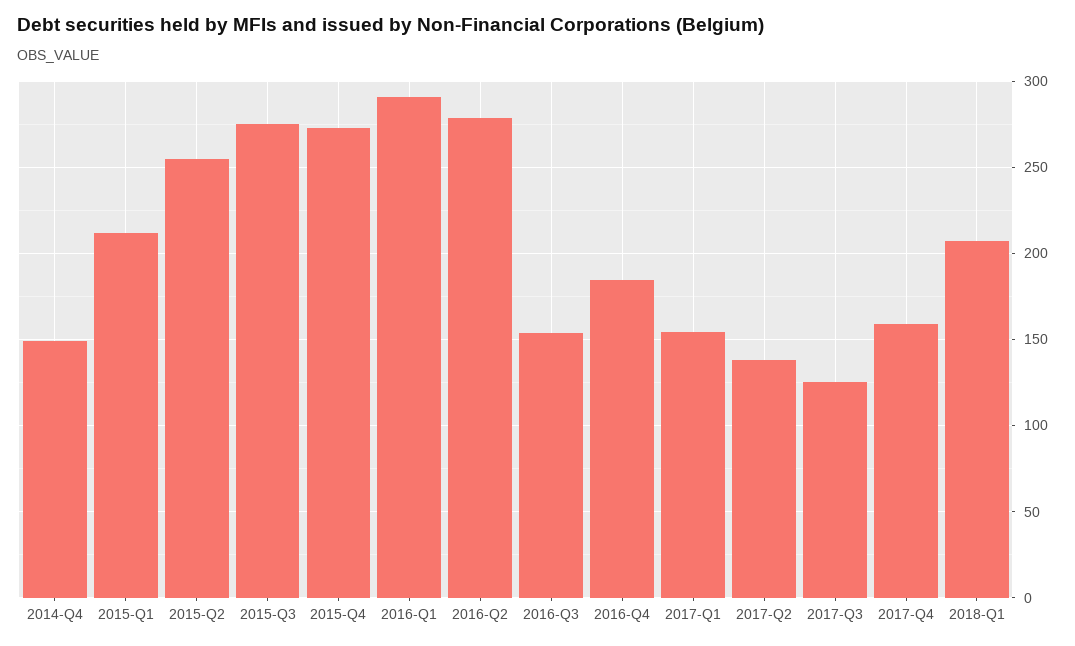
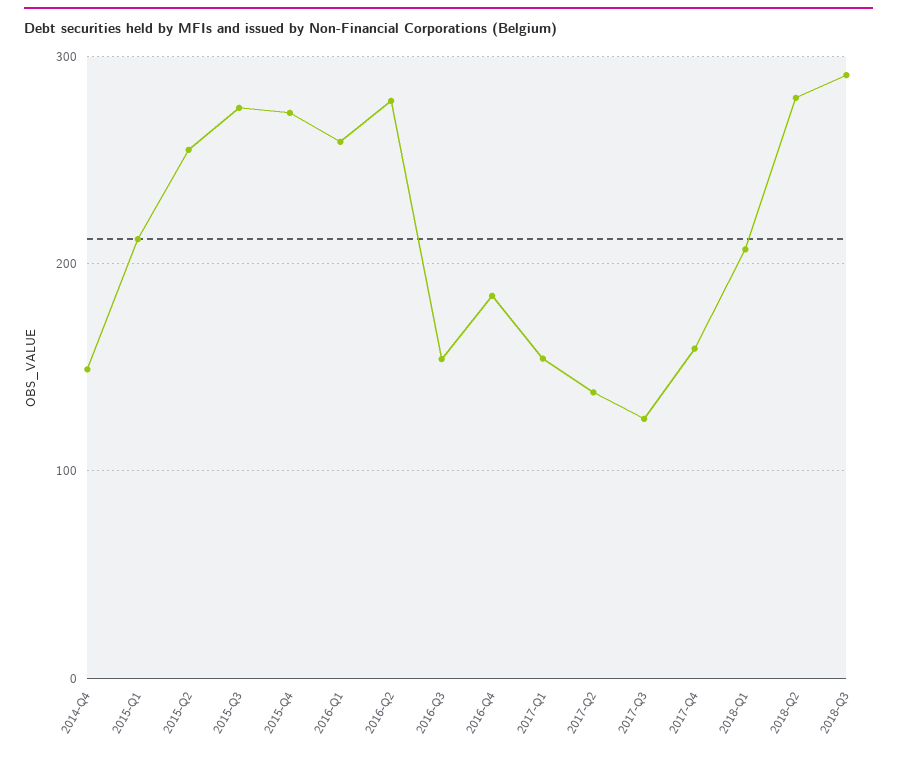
2016-Q1: 290 -> 260
2018-Q2: none -> 280
2018-Q3: none -> 290

